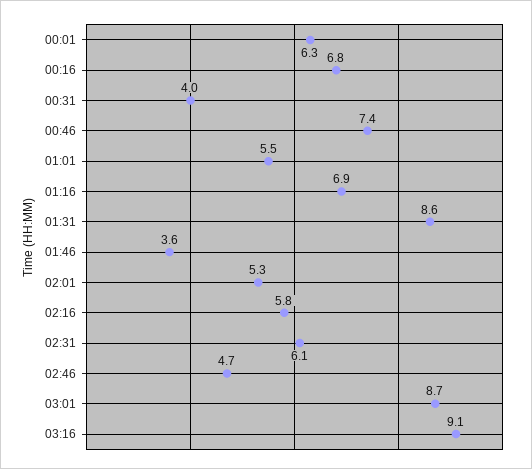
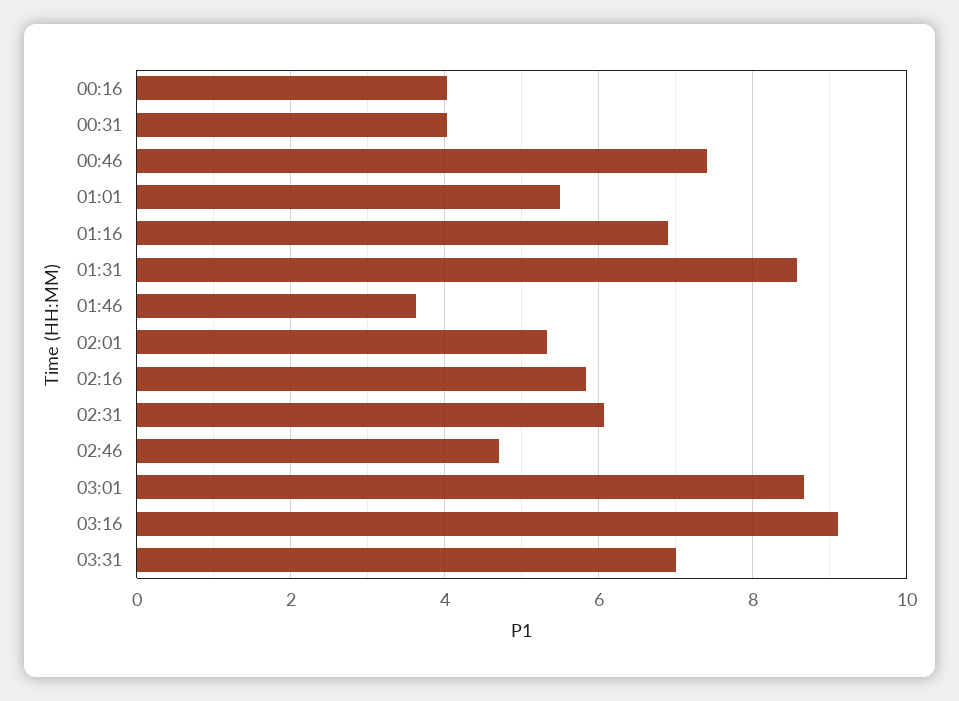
00:01: 6.3 -> none
00:16: 6.8 -> 4
03:31: none -> 7

